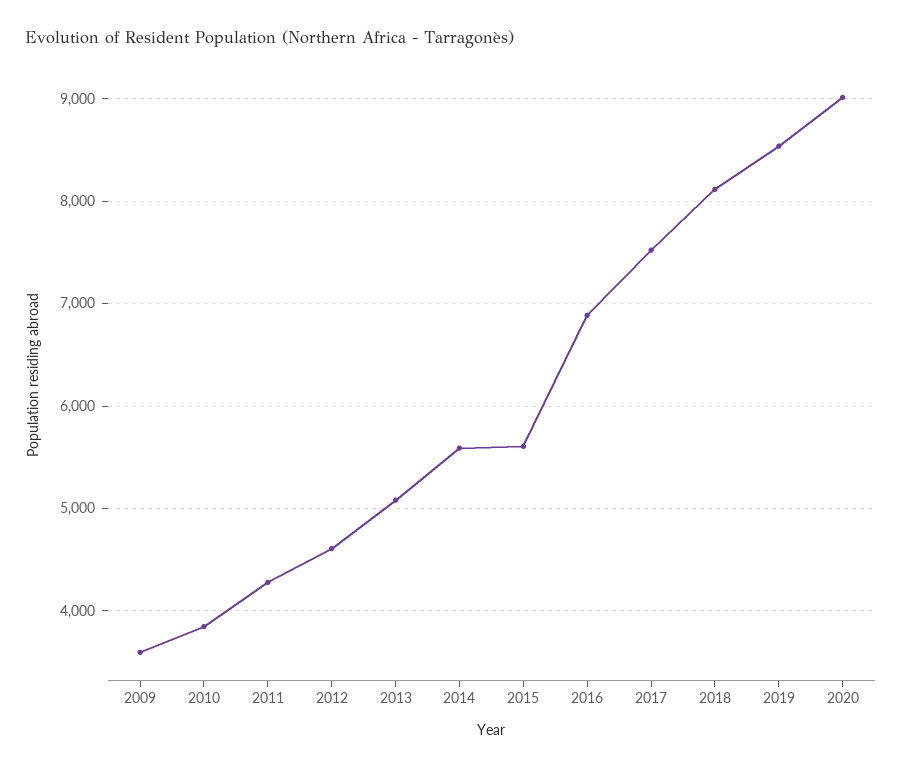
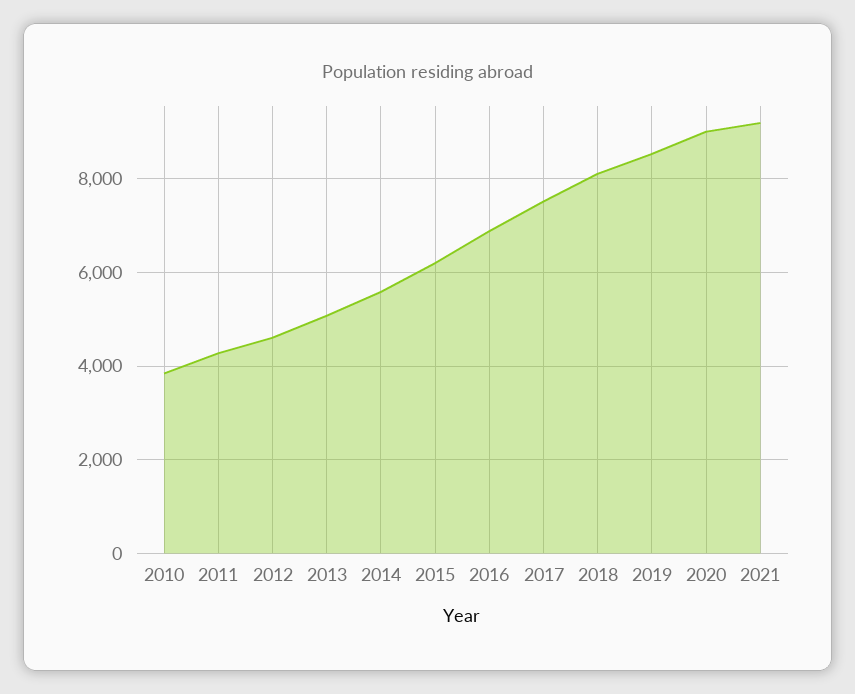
2009: 3600 -> none
2015: 5600 -> 6200
2021: none -> 9200

